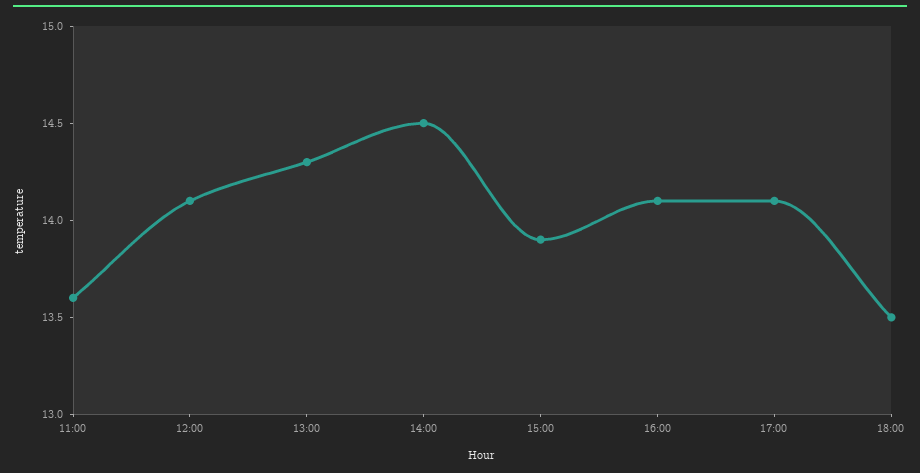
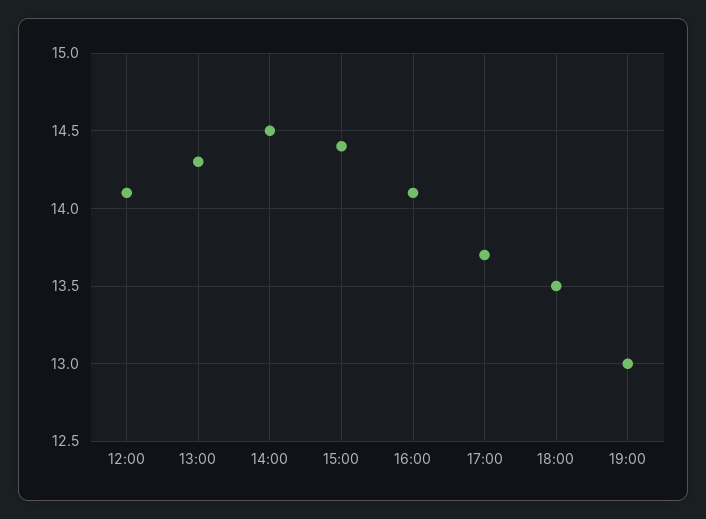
11:00: 13.6 -> none
15:00: 13.9 -> 14.4
17:00: 14.1 -> 13.7
19:00: none -> 13

